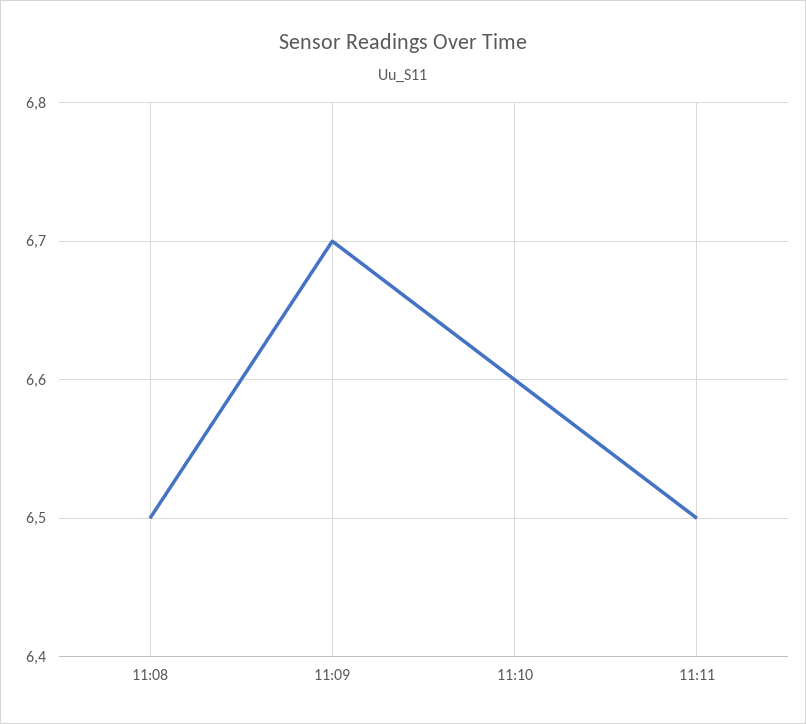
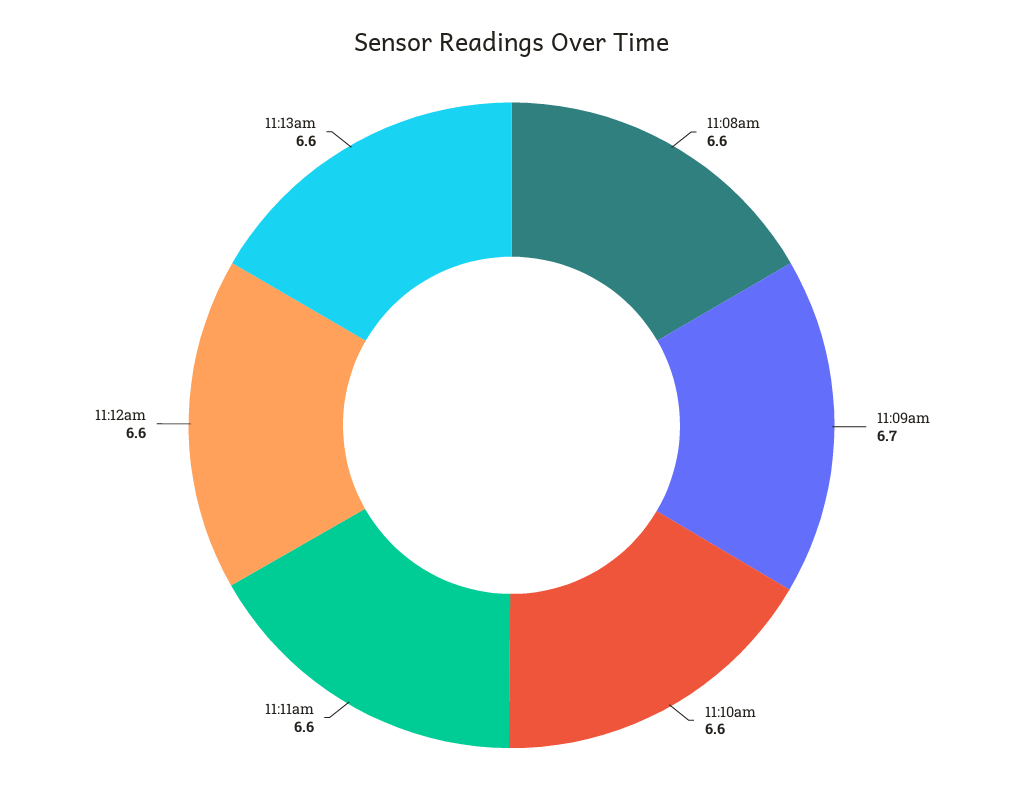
11:08: 6.5 -> 6.6
11:11: 6.5 -> 6.6
11:12am: none -> 6.6
11:13am: none -> 6.6

